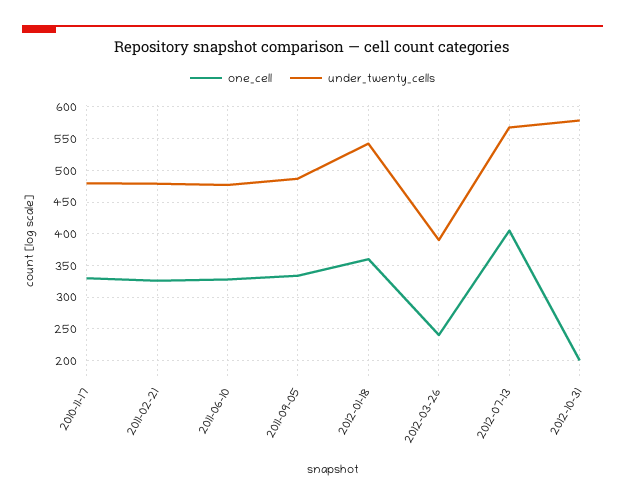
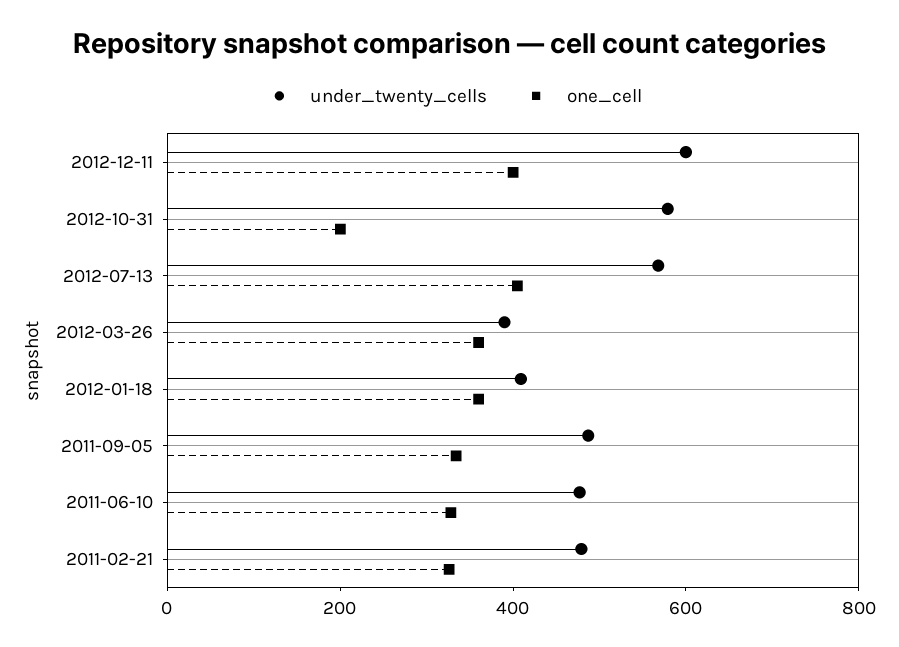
one_cell, 2010-11-17: 330 -> none
under_twenty_cells, 2010-11-17: 480 -> none
under_twenty_cells, 2012-01-18: 540 -> 400
one_cell, 2012-03-26: 240 -> 350
under_twenty_cells, 2012-12-11: none -> 600
one_cell, 2012-12-11: none -> 400

